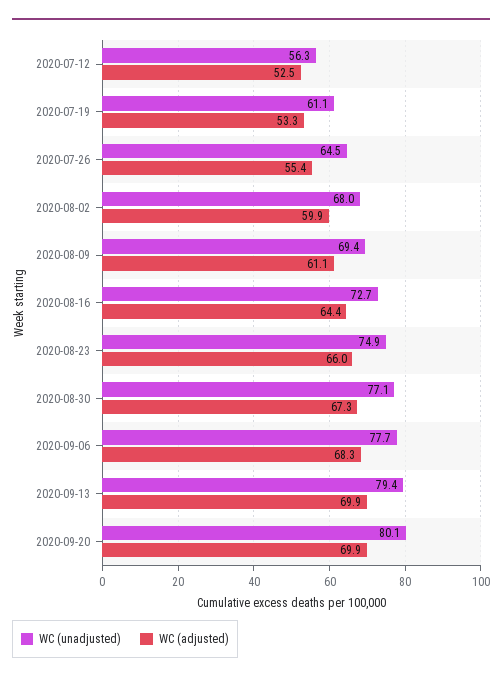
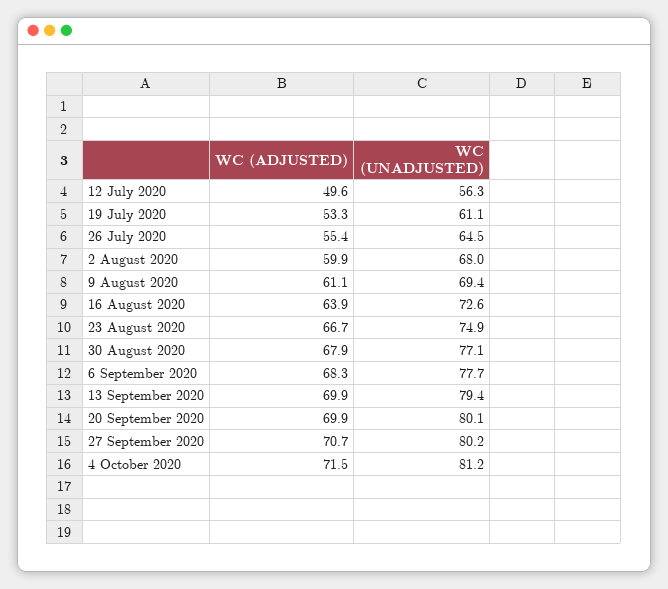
WC (adjusted), 2020-07-12: 52.5 -> 49.6
WC (unadjusted), 2020-08-16: 72.7 -> 72.6
WC (adjusted), 2020-08-16: 64.4 -> 63.9
WC (adjusted), 2020-08-23: 66 -> 66.7
WC (adjusted), 2020-08-30: 67.3 -> 67.9
WC (adjusted), 27 September 2020: none -> 70.7
WC (unadjusted), 27 September 2020: none -> 80.2
WC (adjusted), 4 October 2020: none -> 71.5
WC (unadjusted), 4 October 2020: none -> 81.2

